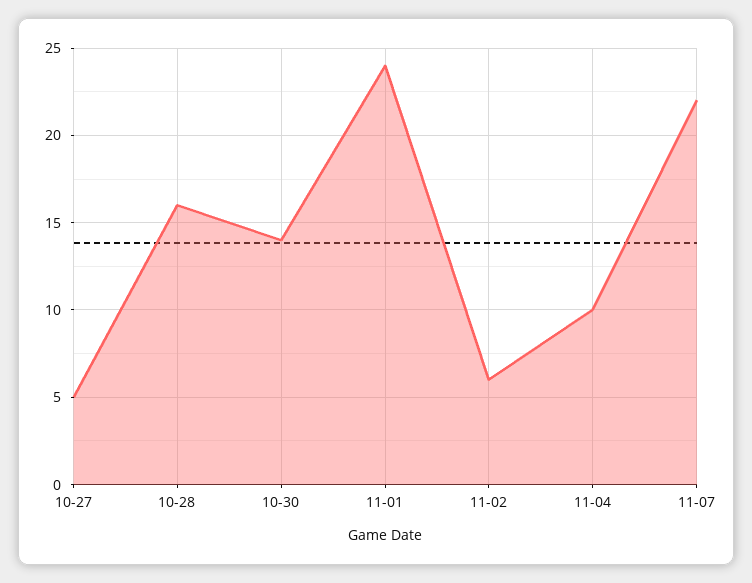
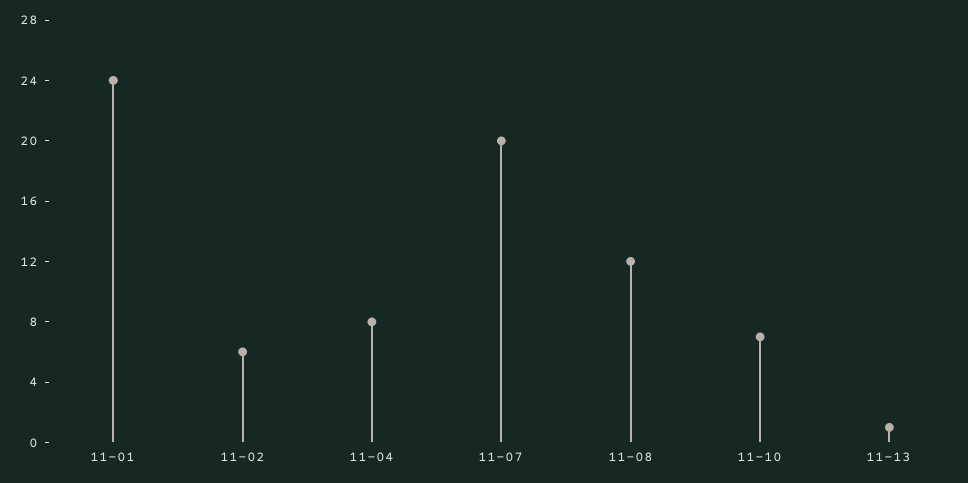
10-27: 5 -> none
10-28: 16 -> none
10-30: 14 -> none
11-04: 10 -> 8
11-07: 22 -> 20
11-08: none -> 12
11-10: none -> 7
11-13: none -> 1

